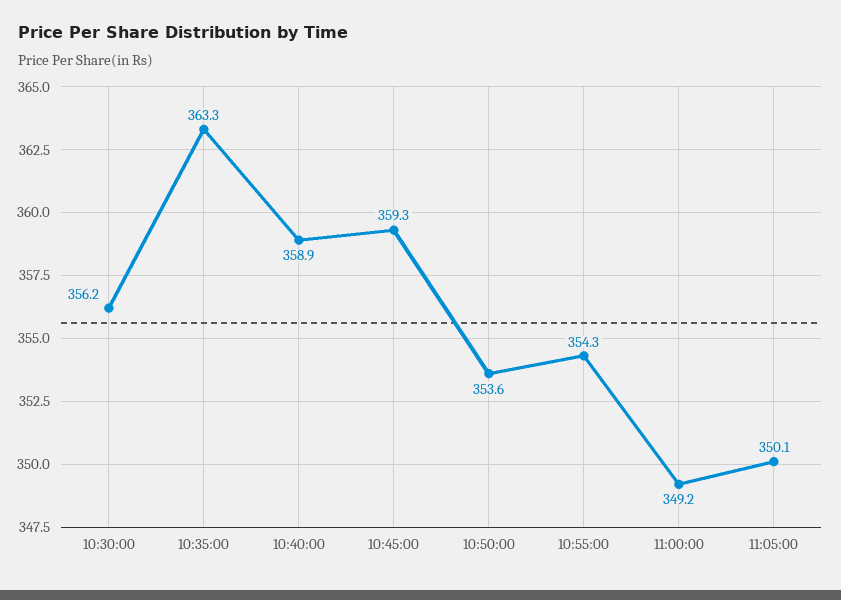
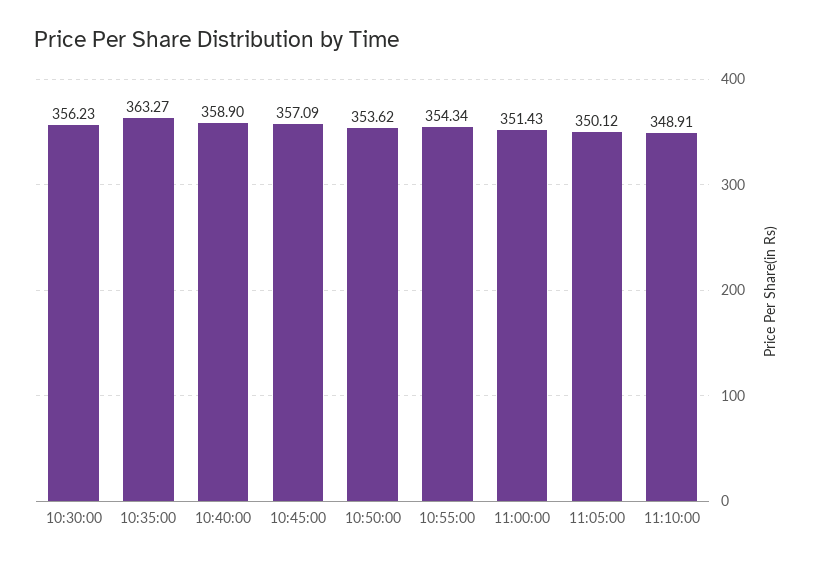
10:45:00: 359.3 -> 357.09
11:00:00: 349.2 -> 351.43
11:10:00: none -> 348.91

